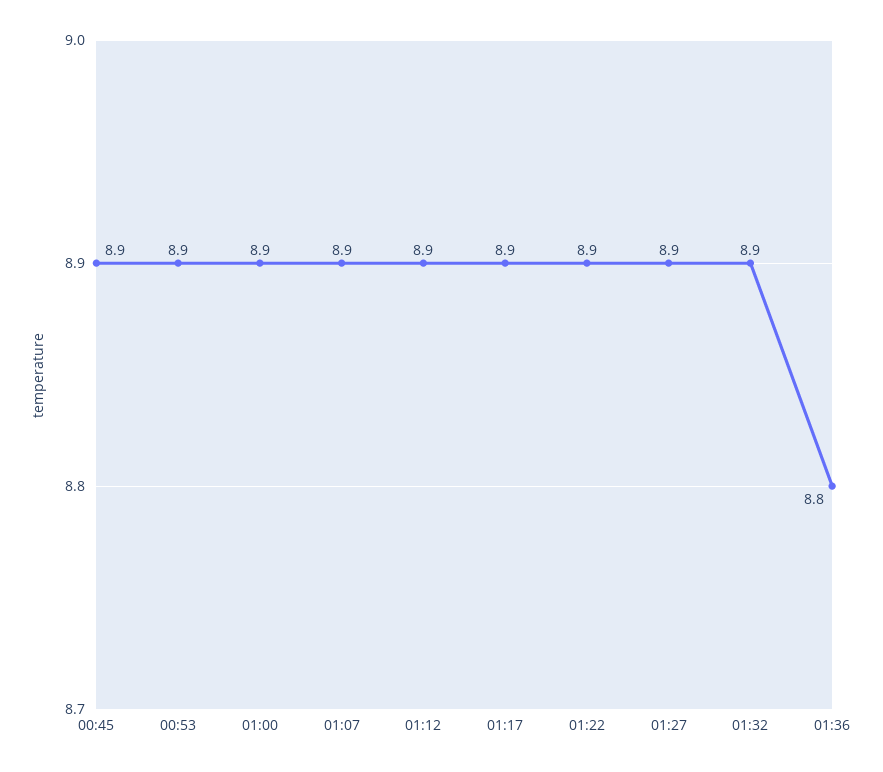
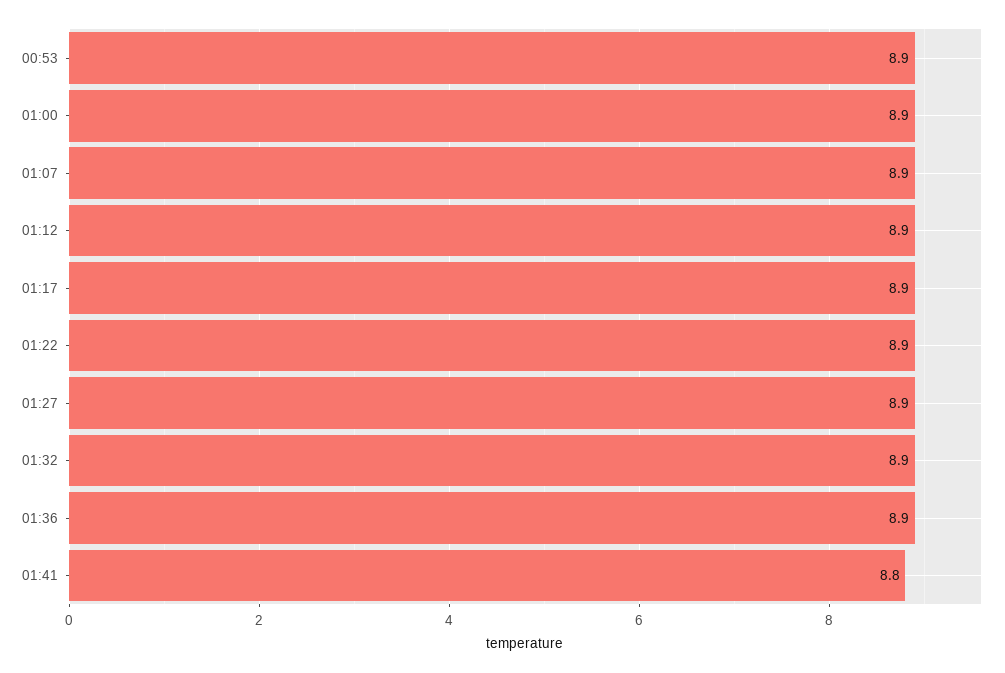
00:45: 8.9 -> none
01:36: 8.8 -> 8.9
01:41: none -> 8.8

